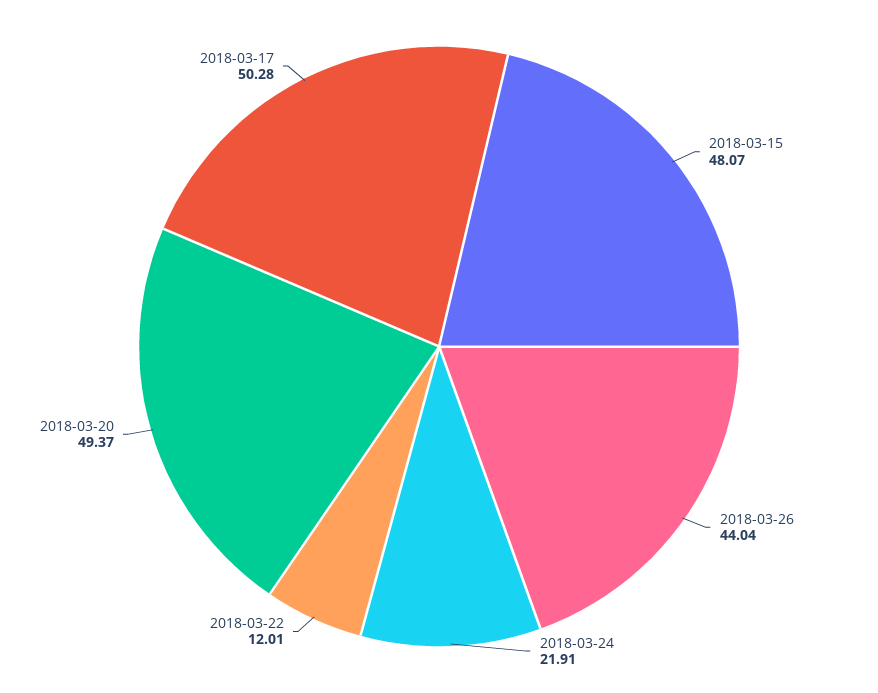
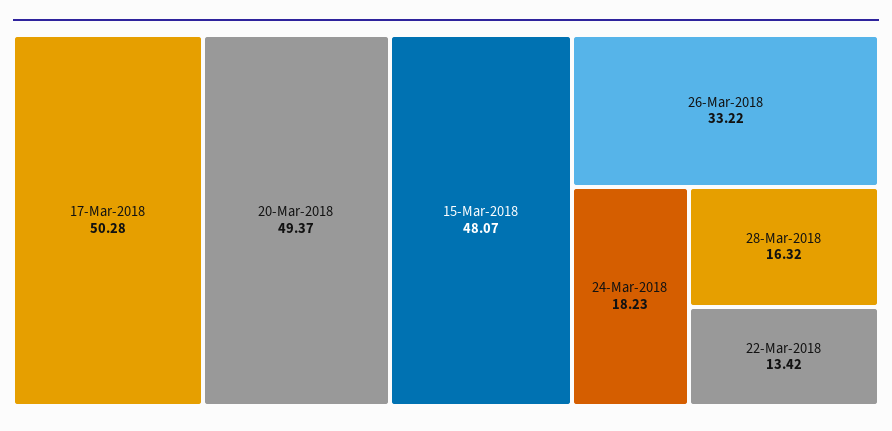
2018-03-26: 44.04 -> 33.22
2018-03-24: 21.91 -> 18.23
2018-03-22: 12.01 -> 13.42
28-Mar-2018: none -> 16.32

